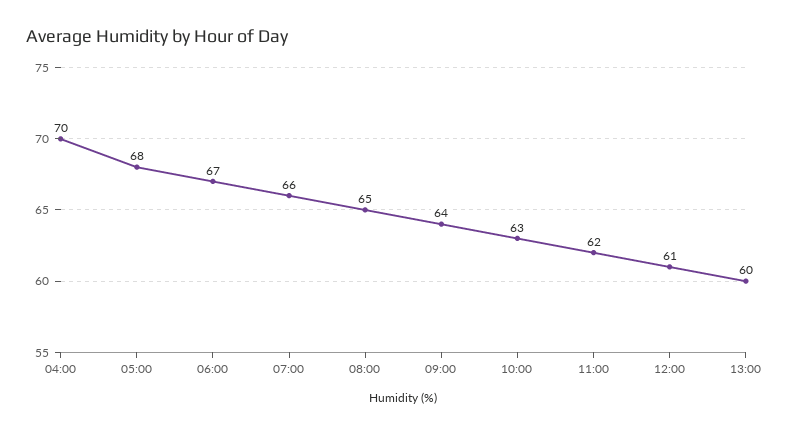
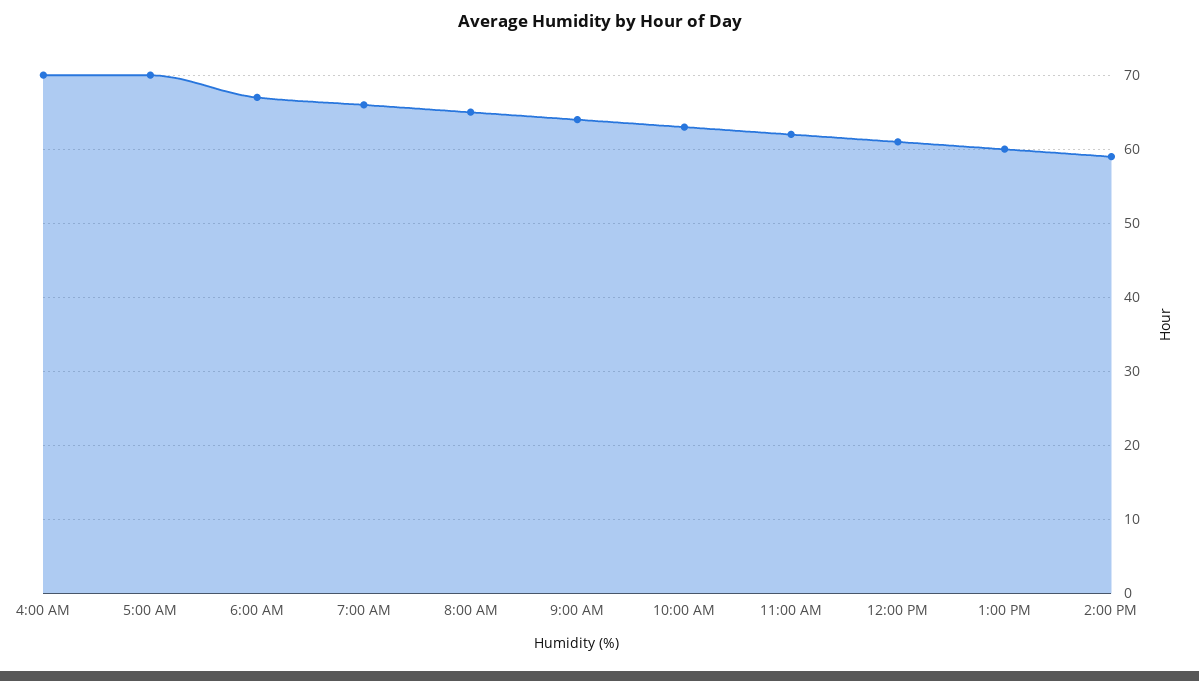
05:00: 68 -> 70
2:00 PM: none -> 59

